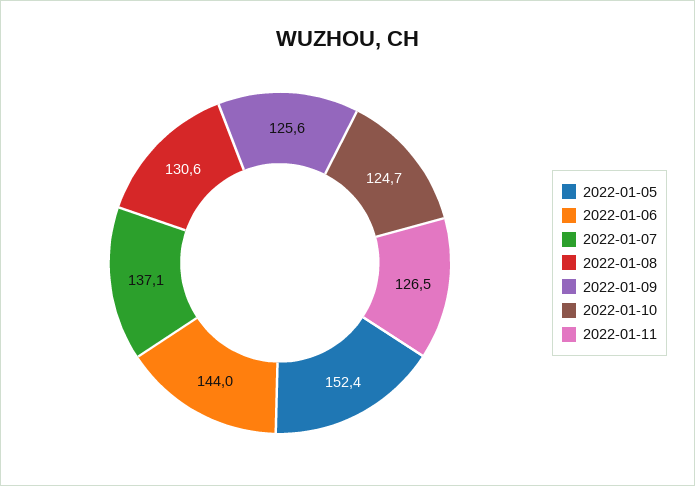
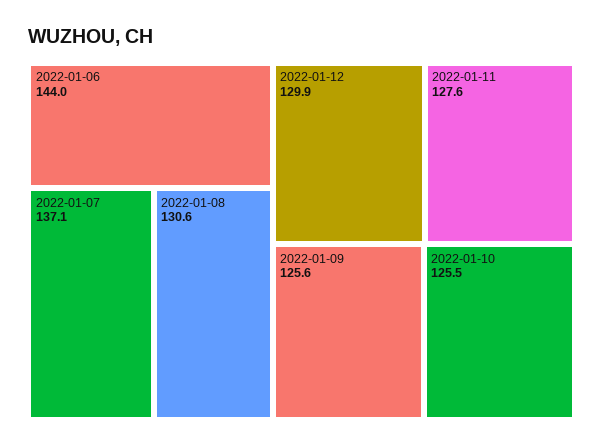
2022-01-05: 152.4 -> none
2022-01-10: 124.7 -> 125.5
2022-01-11: 126.5 -> 127.6
2022-01-12: none -> 129.9

